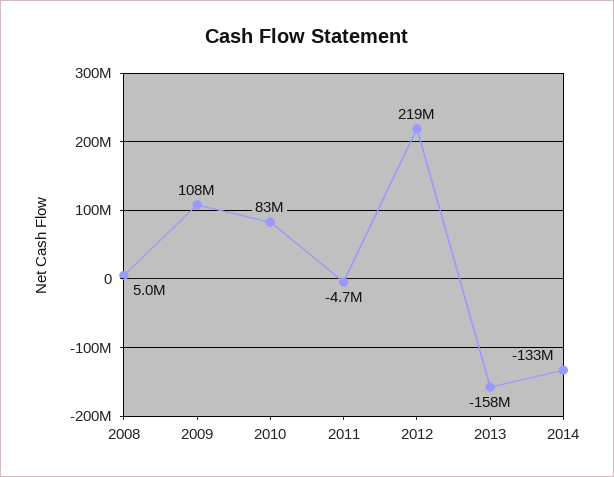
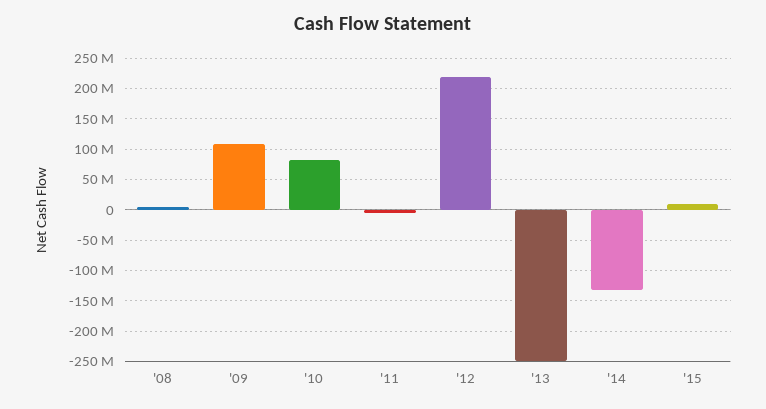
2013: -158000000 -> -250000000
'15: none -> 10000000

